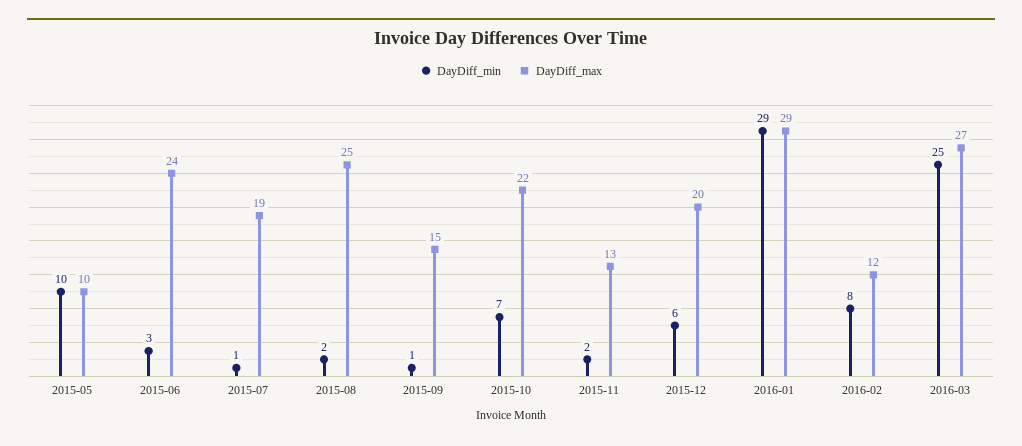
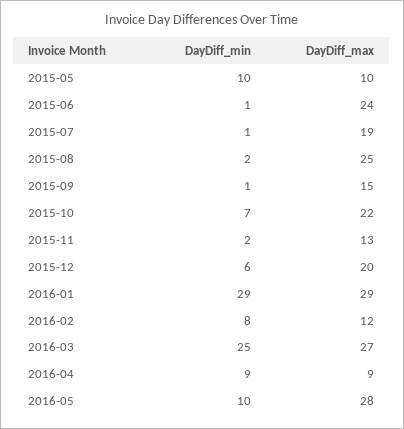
DayDiff_min, 2015-06: 3 -> 1
DayDiff_min, 2016-04: none -> 9
DayDiff_max, 2016-04: none -> 9
DayDiff_min, 2016-05: none -> 10
DayDiff_max, 2016-05: none -> 28

